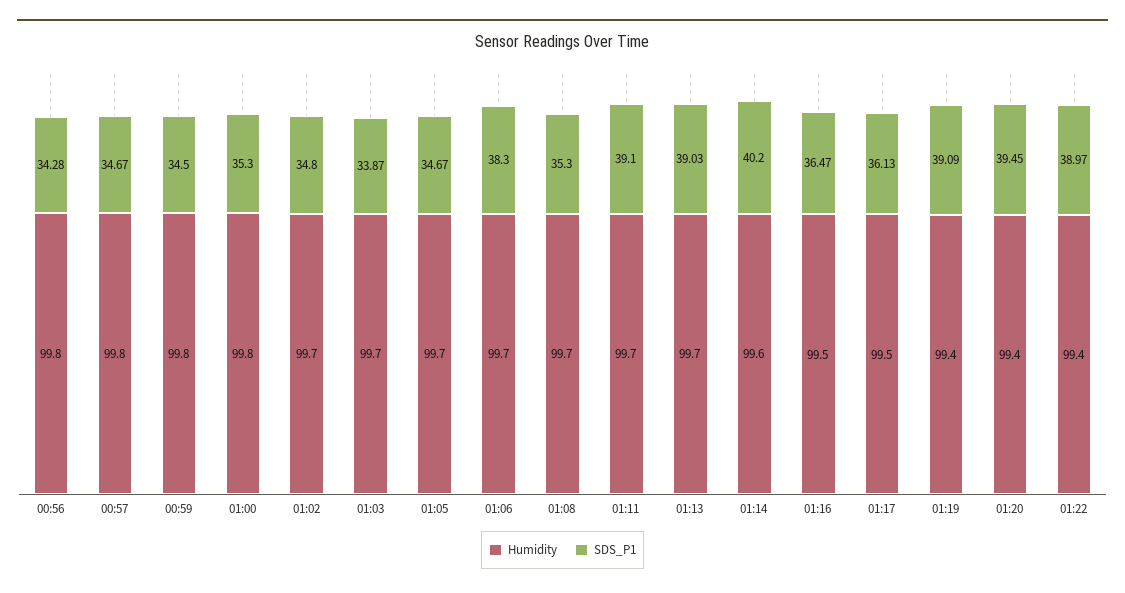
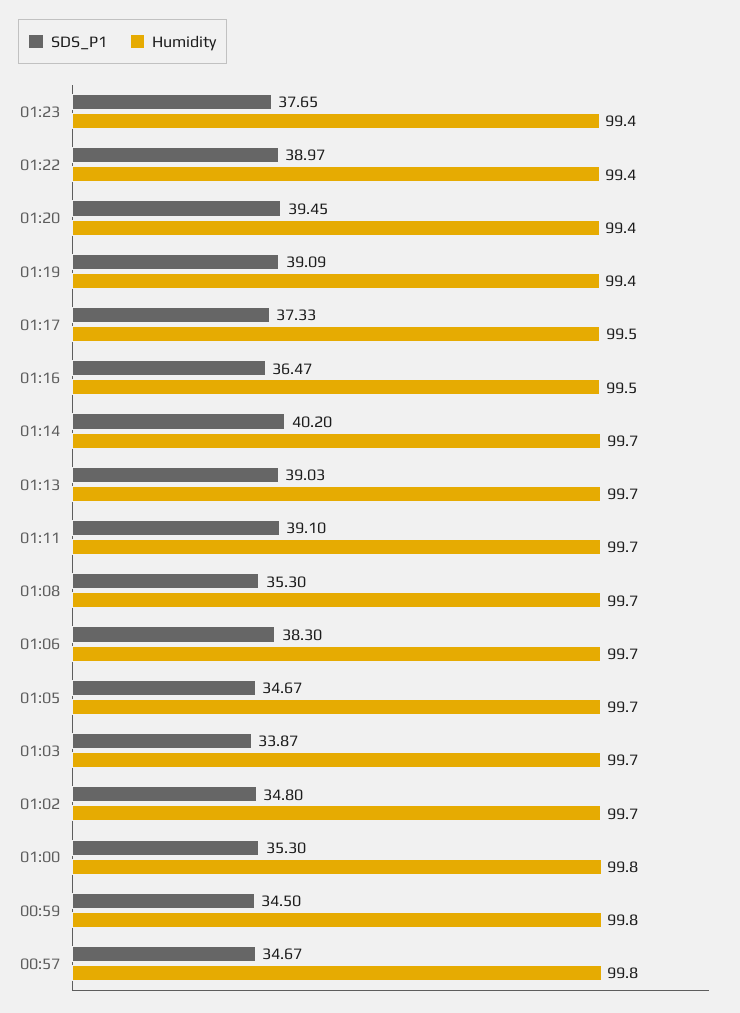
Humidity, 00:56: 99.8 -> none
SDS_P1, 00:56: 34.28 -> none
Humidity, 01:14: 99.6 -> 99.7
SDS_P1, 01:17: 36.13 -> 37.33
SDS_P1, 01:23: none -> 37.65
Humidity, 01:23: none -> 99.4

